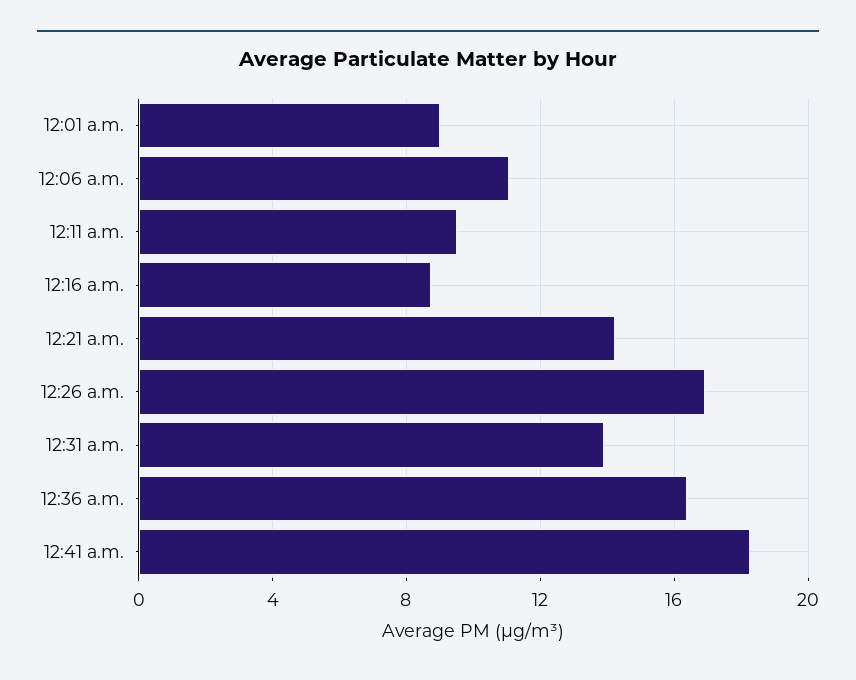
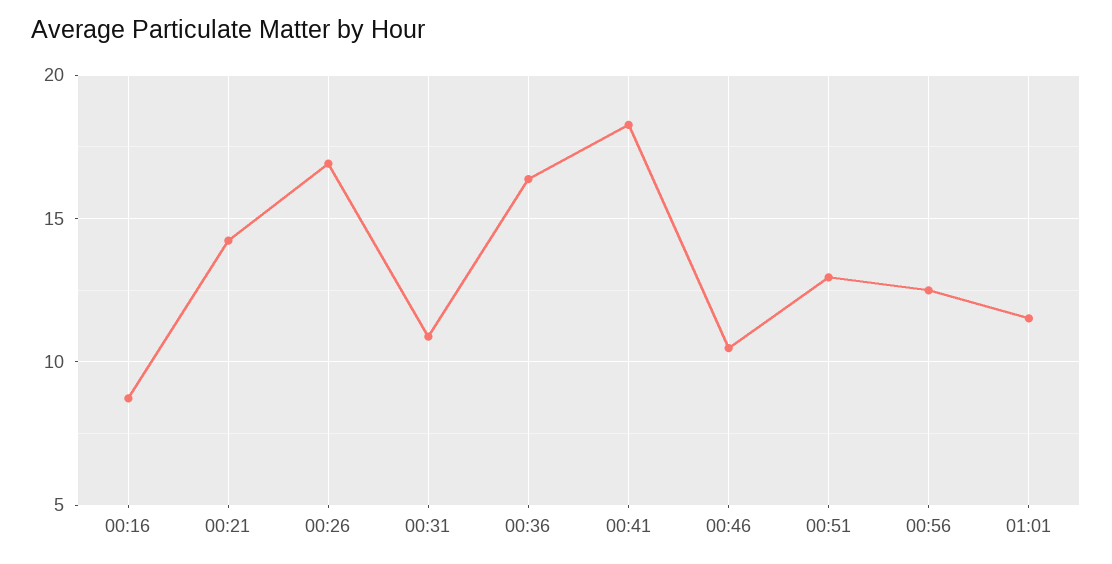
12:01 a.m.: 9 -> none
12:06 a.m.: 11 -> none
12:11 a.m.: 9.5 -> none
12:31 a.m.: 14 -> 11
00:46: none -> 10.5
00:51: none -> 13
00:56: none -> 12.5
01:01: none -> 11.5

